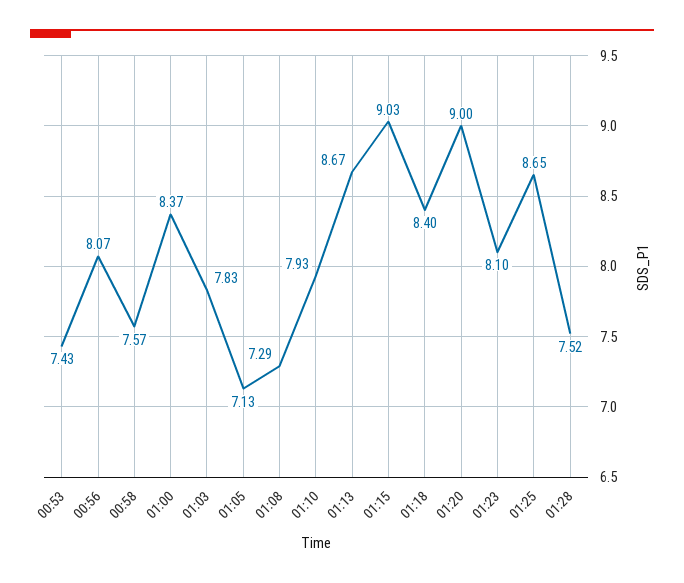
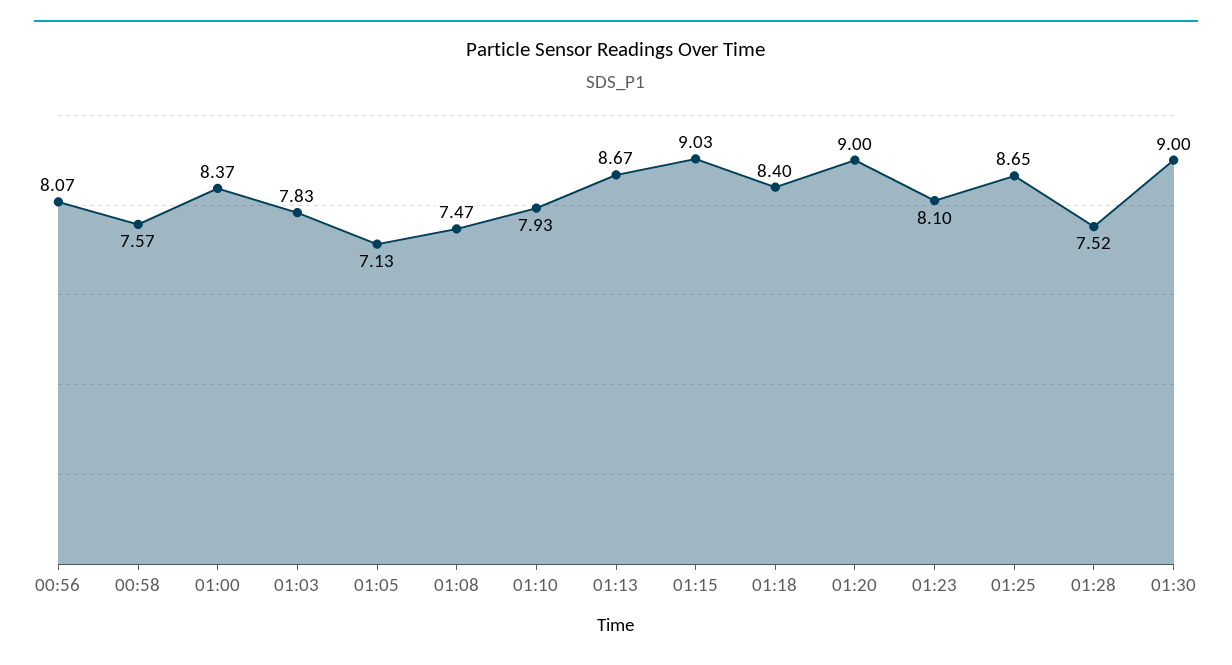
00:53: 7.43 -> none
01:08: 7.29 -> 7.47
01:30: none -> 9

